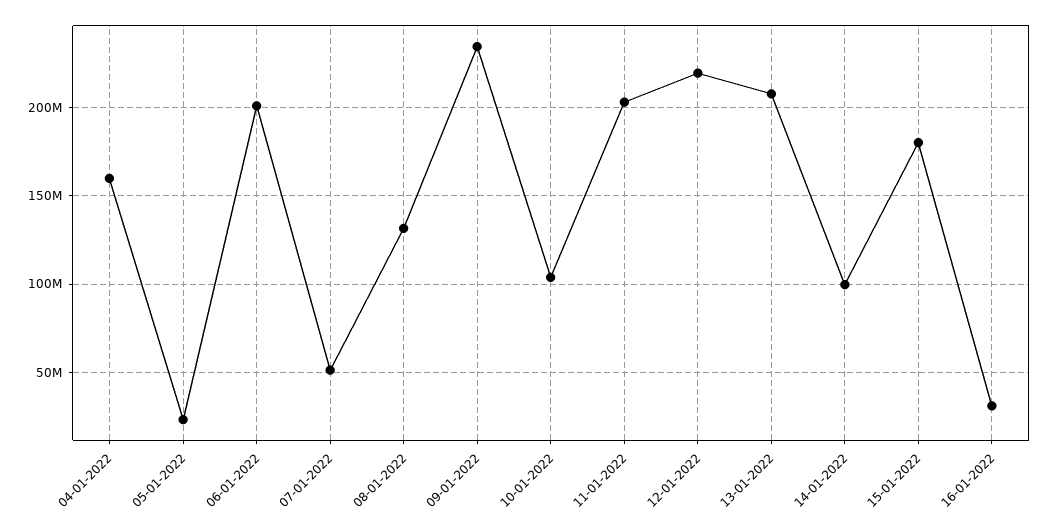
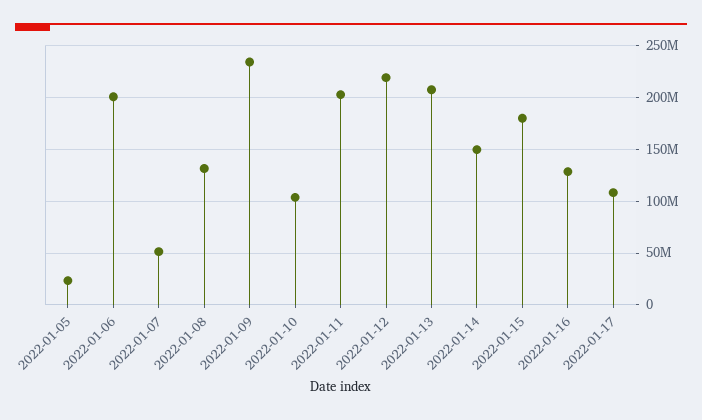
04-01-2022: 160000000 -> none
14-01-2022: 100000000 -> 150000000
16-01-2022: 30000000 -> 130000000
2022-01-17: none -> 110000000

